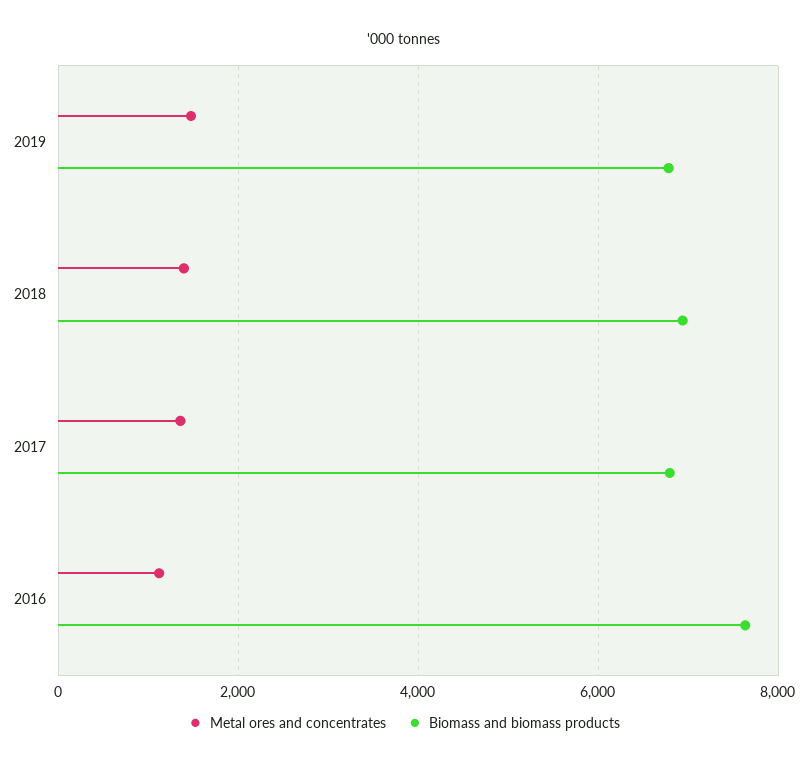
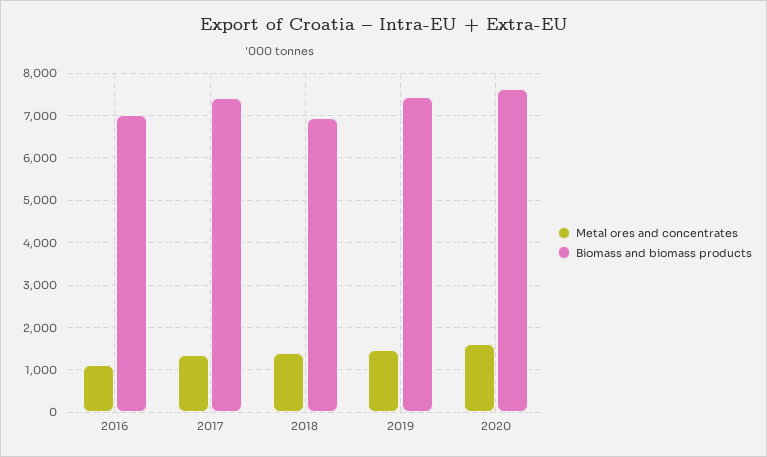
Biomass and biomass products, 2019: 6800 -> 7400
Biomass and biomass products, 2017: 6800 -> 7400
Biomass and biomass products, 2016: 7600 -> 7000
Metal ores and concentrates, 2020: none -> 1600
Biomass and biomass products, 2020: none -> 7600

